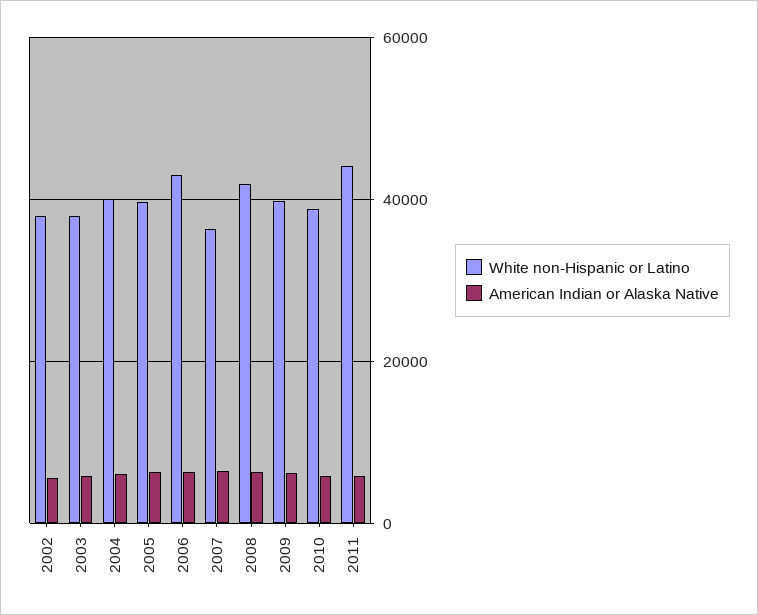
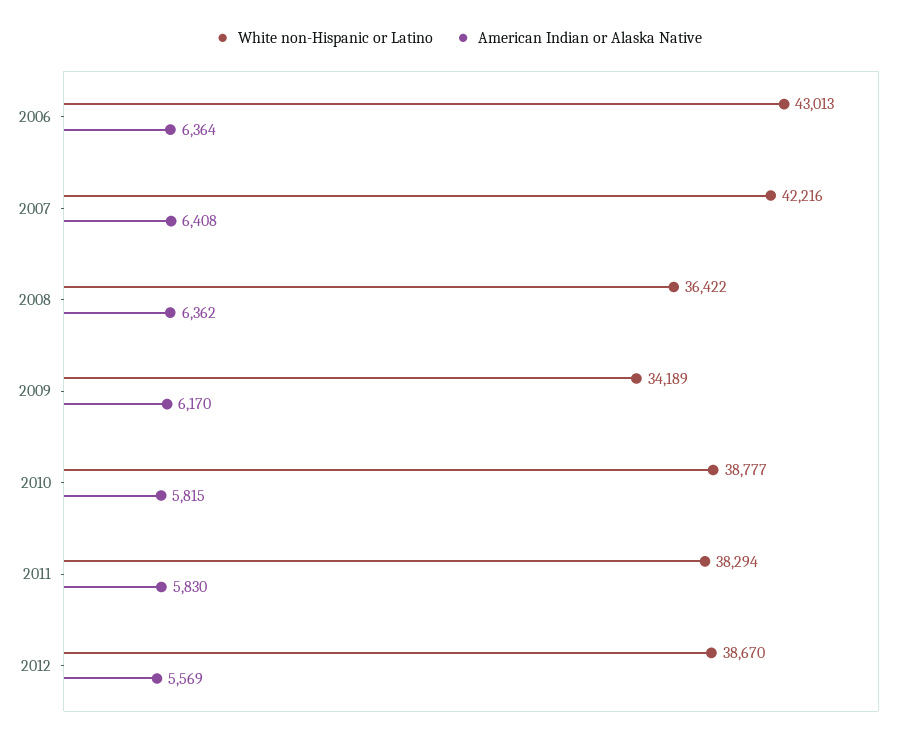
White non-Hispanic or Latino, 2002: 38000 -> none
American Indian or Alaska Native, 2002: 6000 -> none
White non-Hispanic or Latino, 2003: 38000 -> none
American Indian or Alaska Native, 2003: 6000 -> none
White non-Hispanic or Latino, 2004: 40000 -> none
American Indian or Alaska Native, 2004: 6000 -> none
White non-Hispanic or Latino, 2005: 40000 -> none
American Indian or Alaska Native, 2005: 6000 -> none
White non-Hispanic or Latino, 2007: 36000 -> 42216
White non-Hispanic or Latino, 2008: 42000 -> 36422
White non-Hispanic or Latino, 2009: 40000 -> 34189
White non-Hispanic or Latino, 2011: 44000 -> 38294
White non-Hispanic or Latino, 2012: none -> 38670
American Indian or Alaska Native, 2012: none -> 5569

